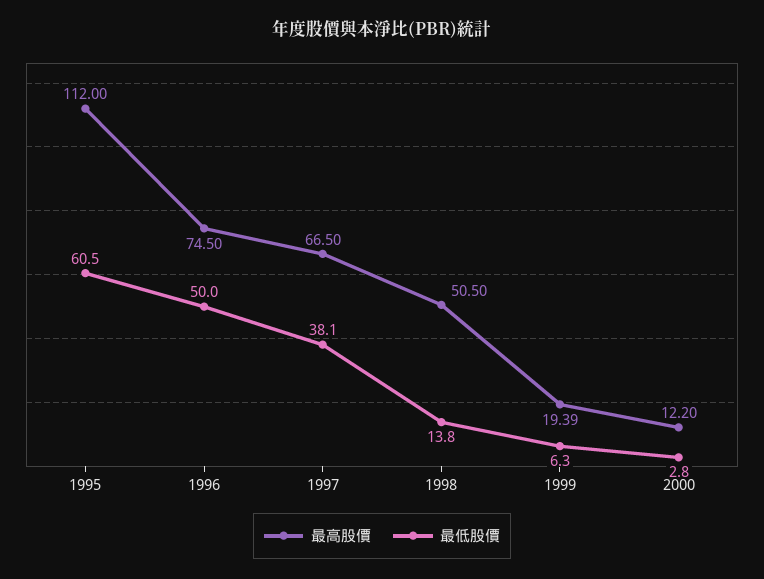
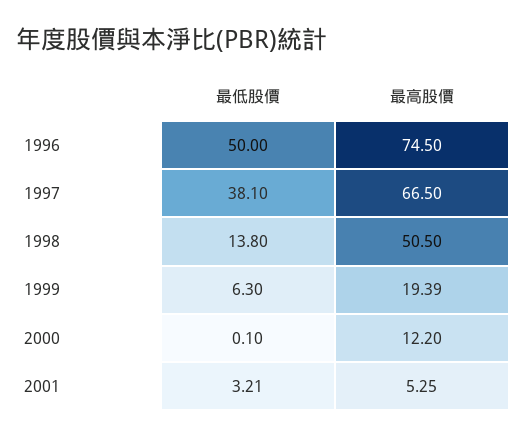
最高股價, 1995: 112 -> none
最低股價, 1995: 60.5 -> none
最低股價, 2000: 2.8 -> 0.1
最低股價, 2001: none -> 3.21
最高股價, 2001: none -> 5.25

